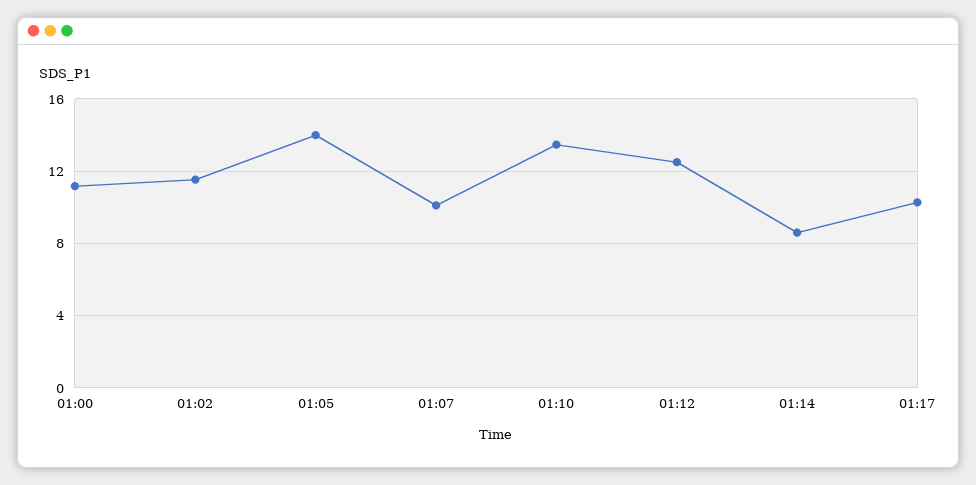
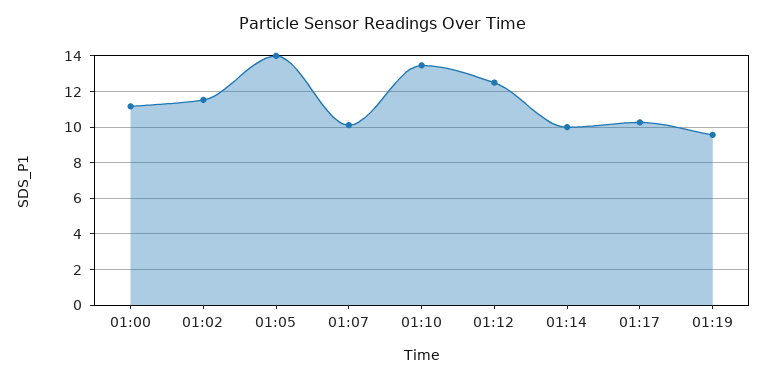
01:14: 8.5 -> 10
01:19: none -> 9.5

